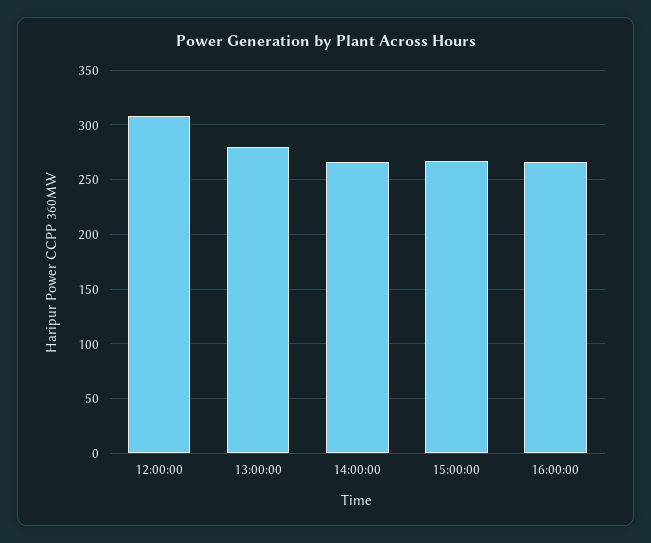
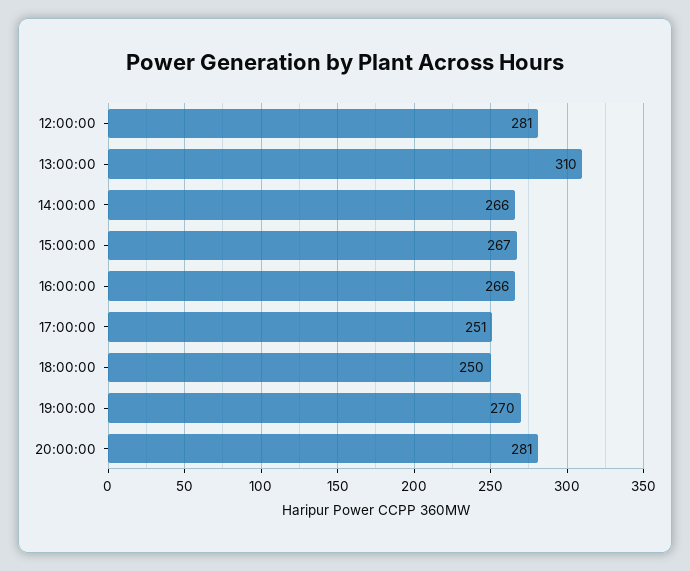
12:00:00: 310 -> 281
13:00:00: 280 -> 310
17:00:00: none -> 251
18:00:00: none -> 250
19:00:00: none -> 270
20:00:00: none -> 281

